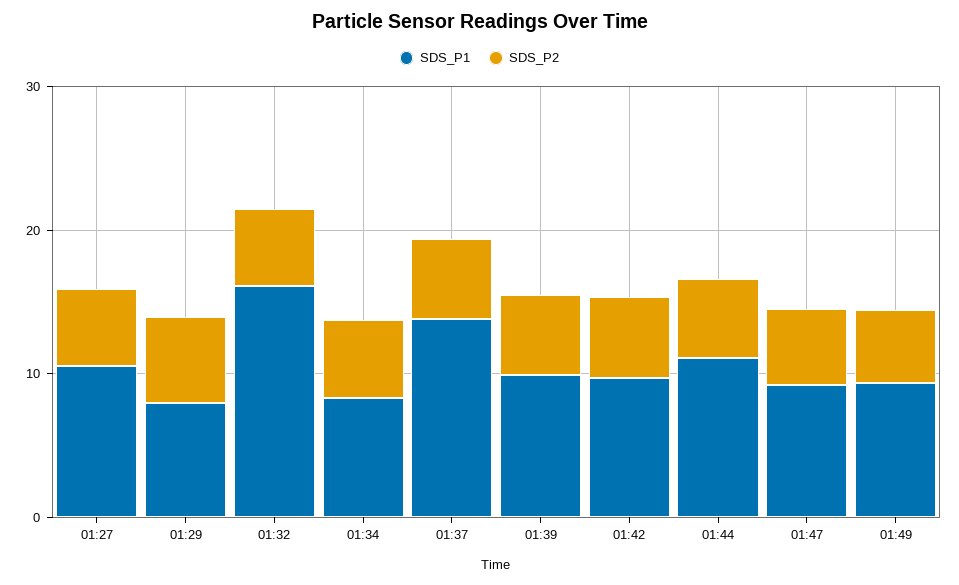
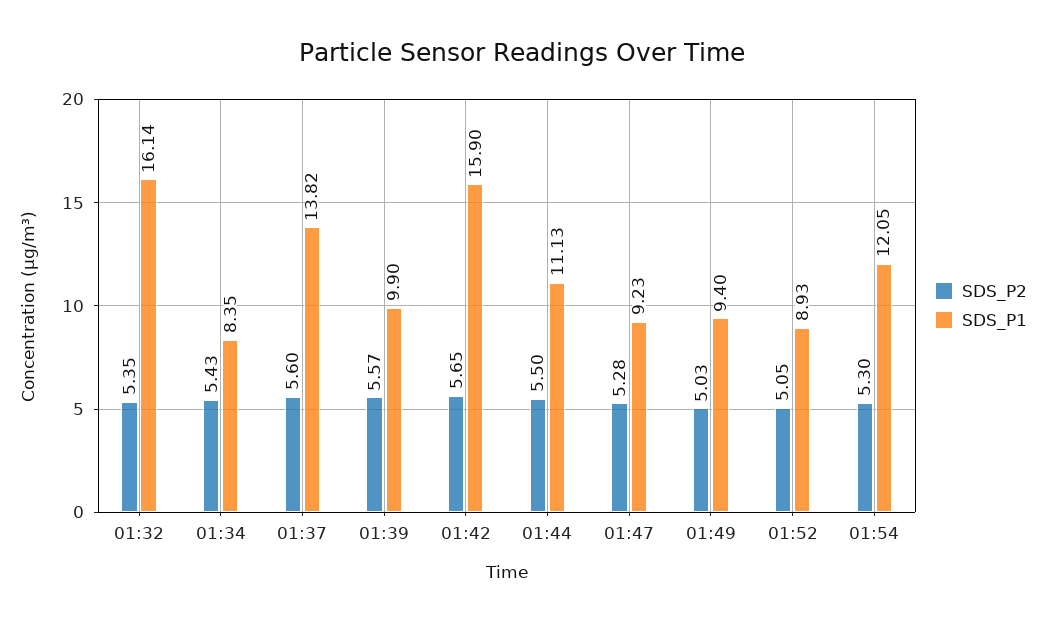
SDS_P1, 01:27: 10 -> none
SDS_P2, 01:27: 6 -> none
SDS_P1, 01:29: 8 -> none
SDS_P2, 01:29: 6 -> none
SDS_P1, 01:42: 10 -> 15.9
SDS_P2, 01:52: none -> 5.05
SDS_P1, 01:52: none -> 8.93
SDS_P2, 01:54: none -> 5.3
SDS_P1, 01:54: none -> 12.05

